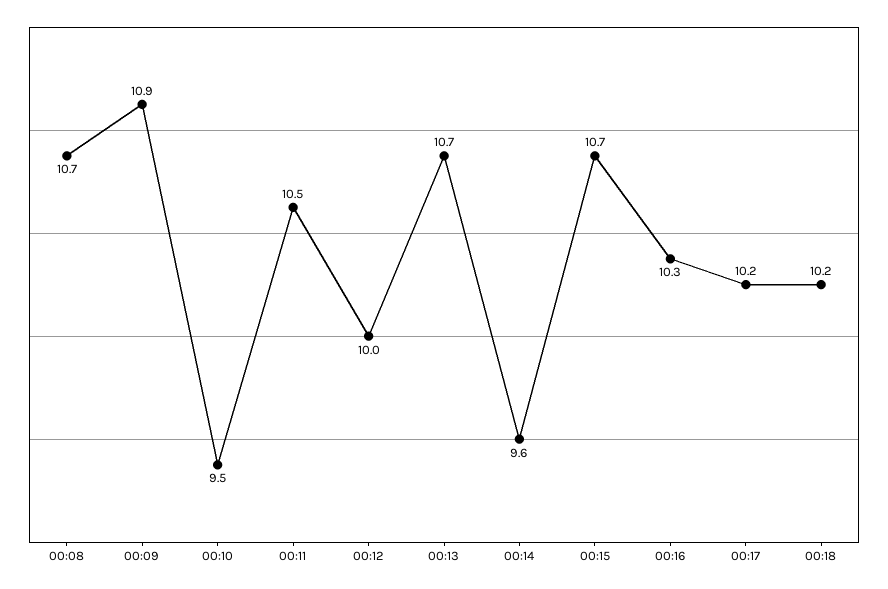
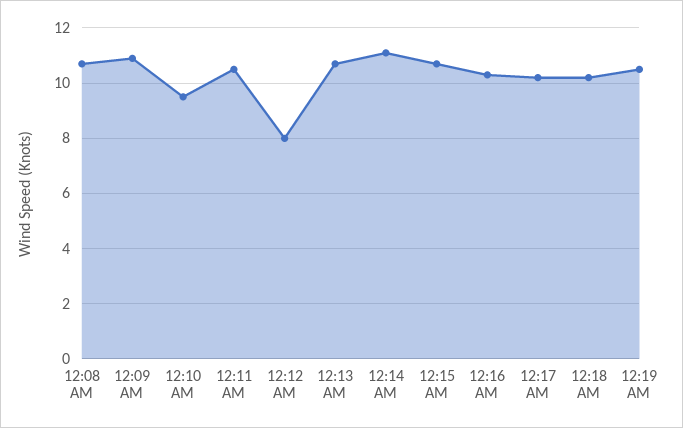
00:12: 10 -> 8
00:14: 9.6 -> 11
12:19 AM: none -> 10.5

